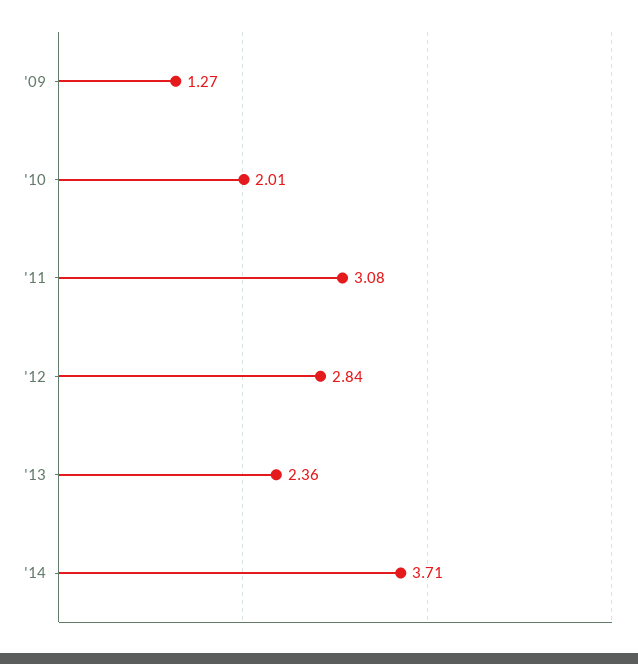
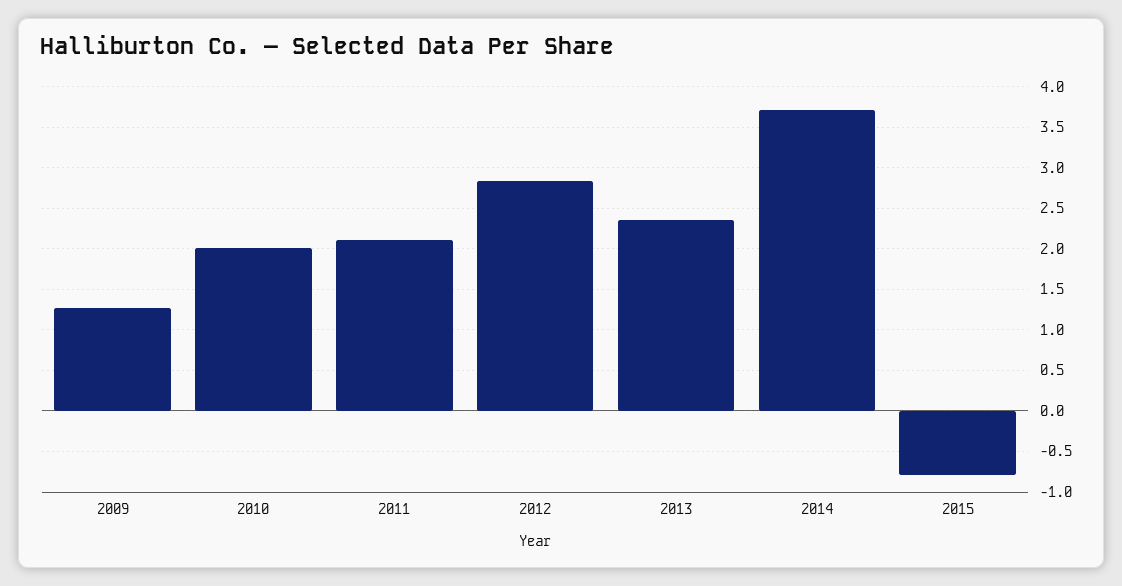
'11: 3.08 -> 2.1
2015: none -> -0.8

